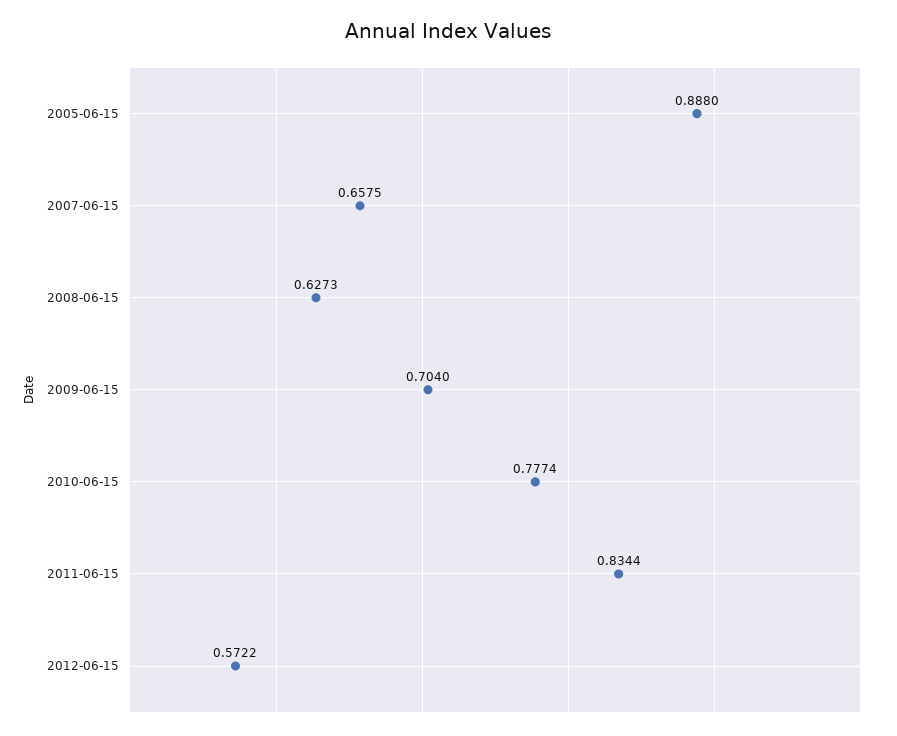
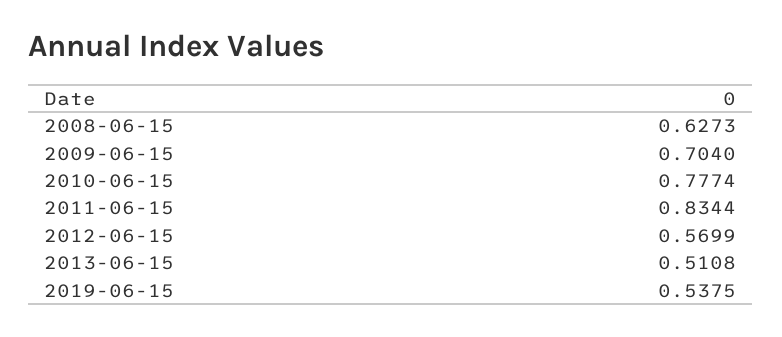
2005-06-15: 0.888 -> none
2007-06-15: 0.6575 -> none
2012-06-15: 0.5722 -> 0.5699
2013-06-15: none -> 0.5108
2019-06-15: none -> 0.5375

